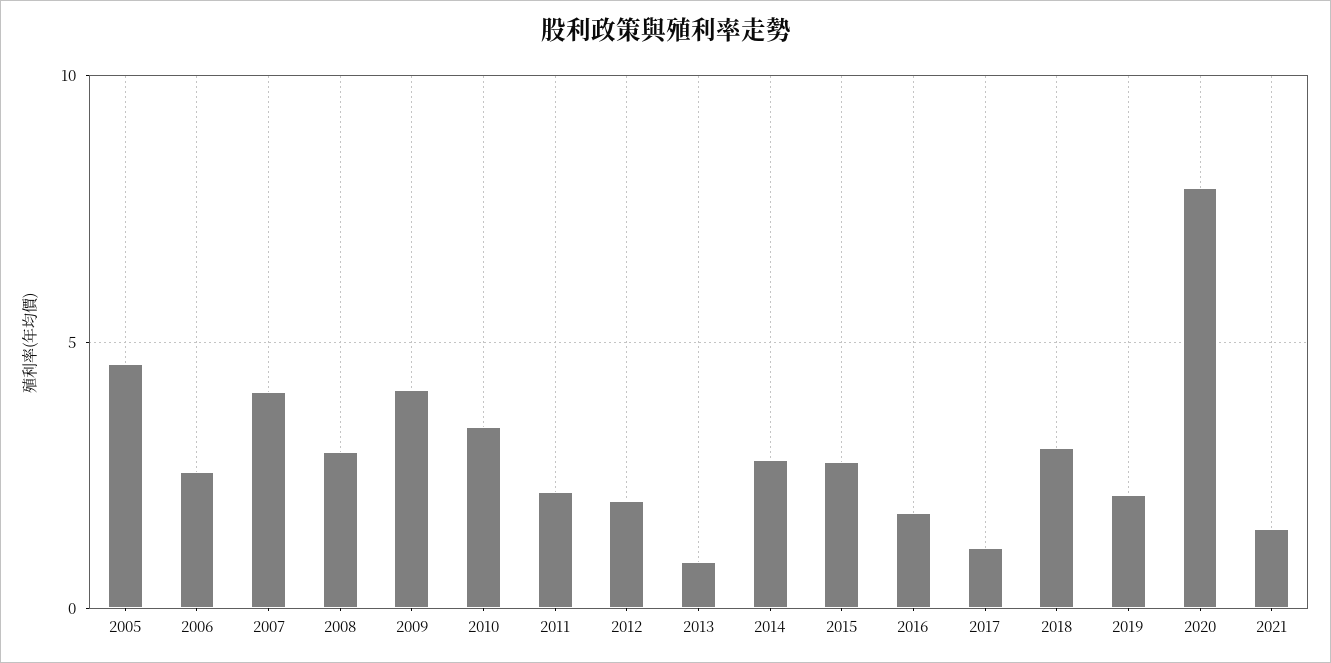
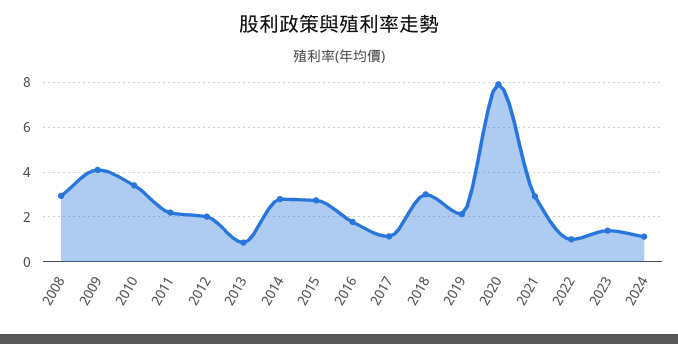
2005: 4.5 -> none
2006: 2.5 -> none
2007: 4 -> none
2021: 1.5 -> 3
2022: none -> 1
2023: none -> 1.5
2024: none -> 1

